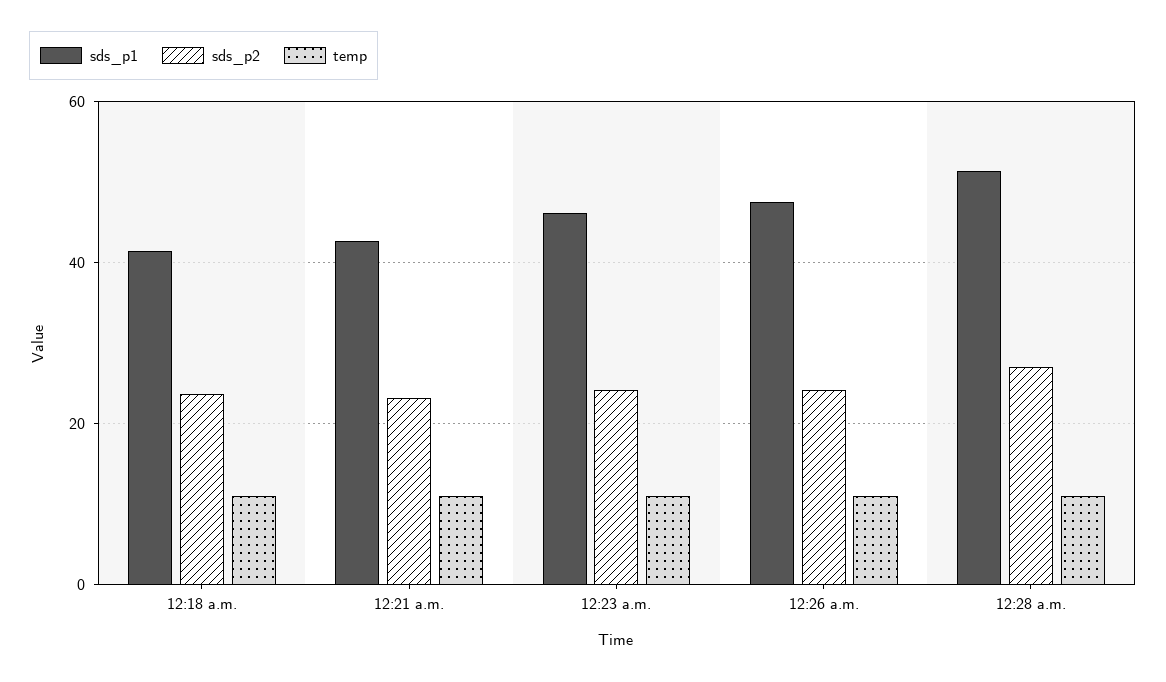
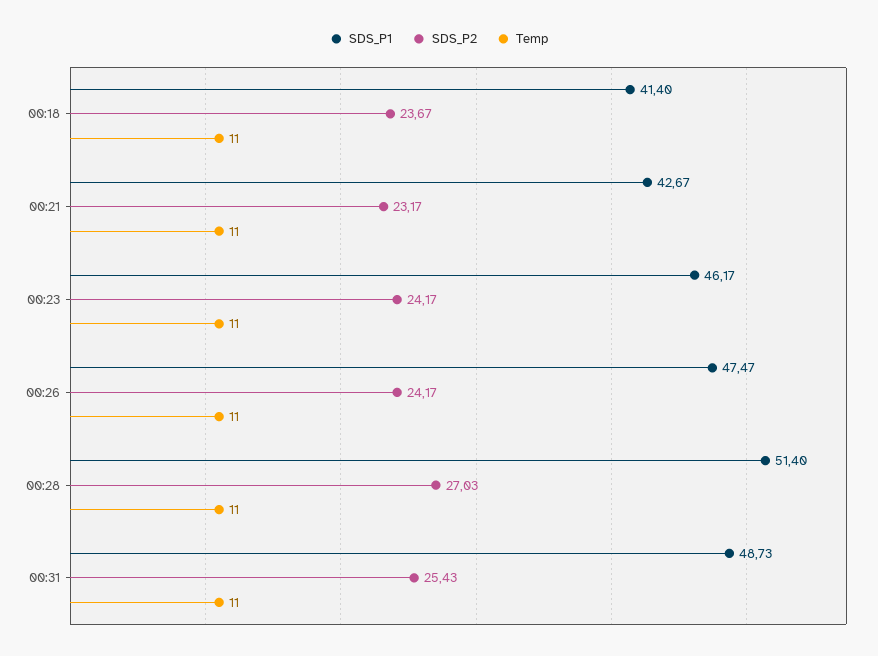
sds_p1, 00:31: none -> 48.73
sds_p2, 00:31: none -> 25.43
temp, 00:31: none -> 11

